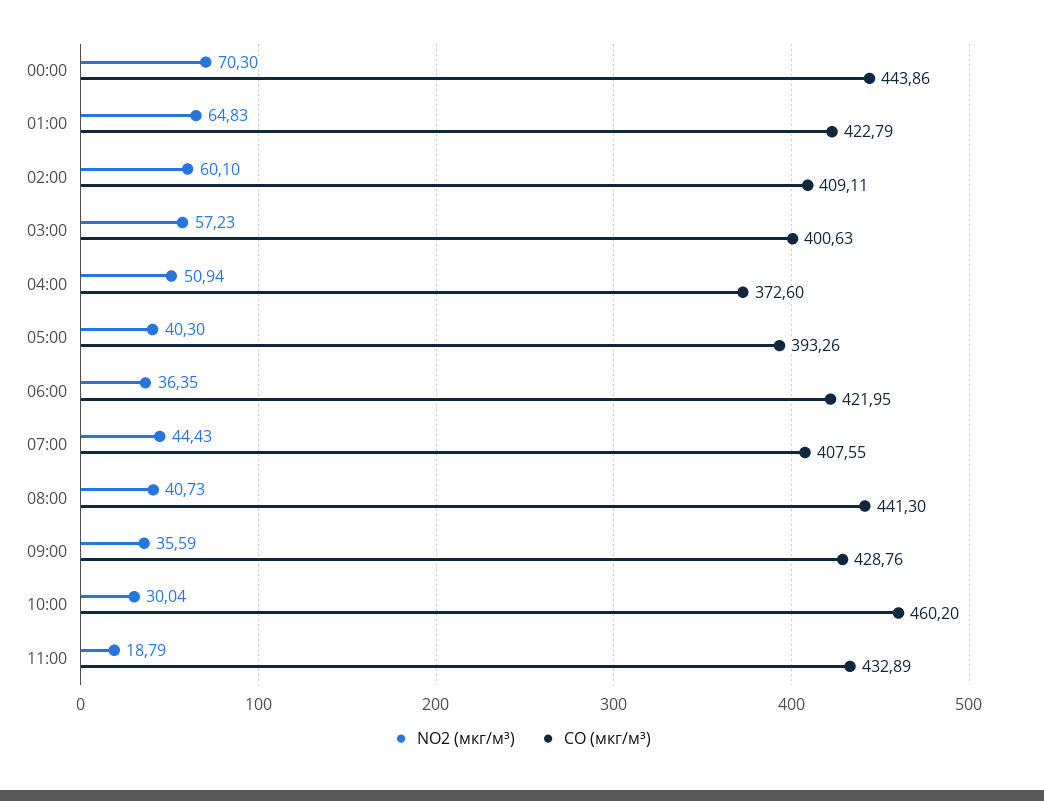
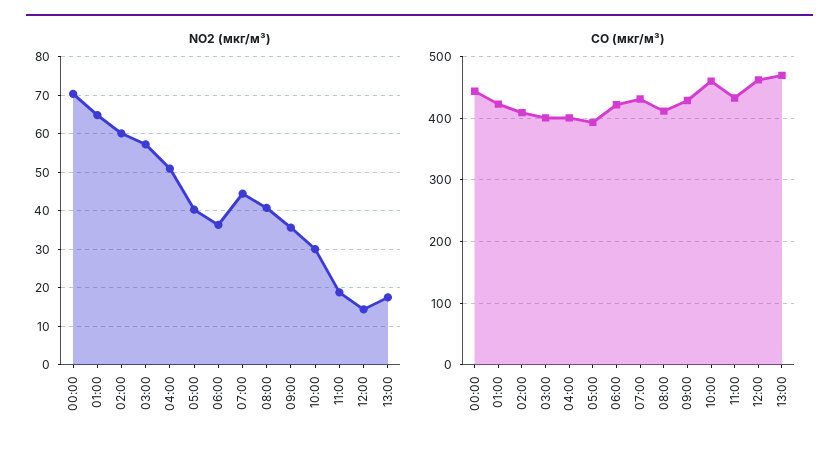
CO (мкг/м³), 04:00: 372.6 -> 400
CO (мкг/м³), 07:00: 407.55 -> 430
CO (мкг/м³), 08:00: 441.3 -> 410
NO2 (мкг/м³), 12:00: none -> 14
NO2 (мкг/м³), 13:00: none -> 18
CO (мкг/м³), 12:00: none -> 460
CO (мкг/м³), 13:00: none -> 470

